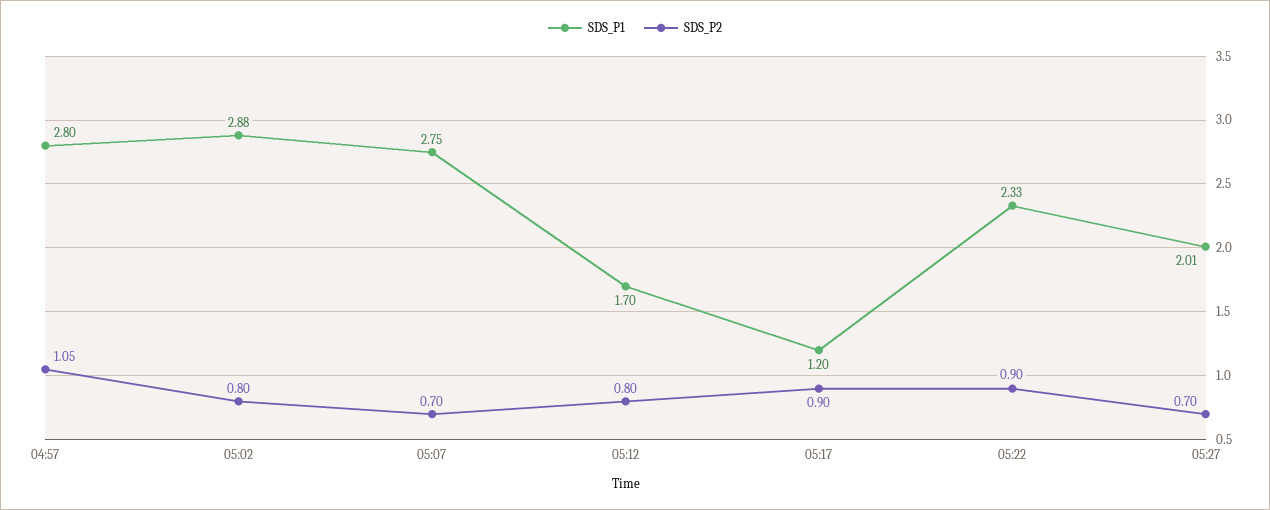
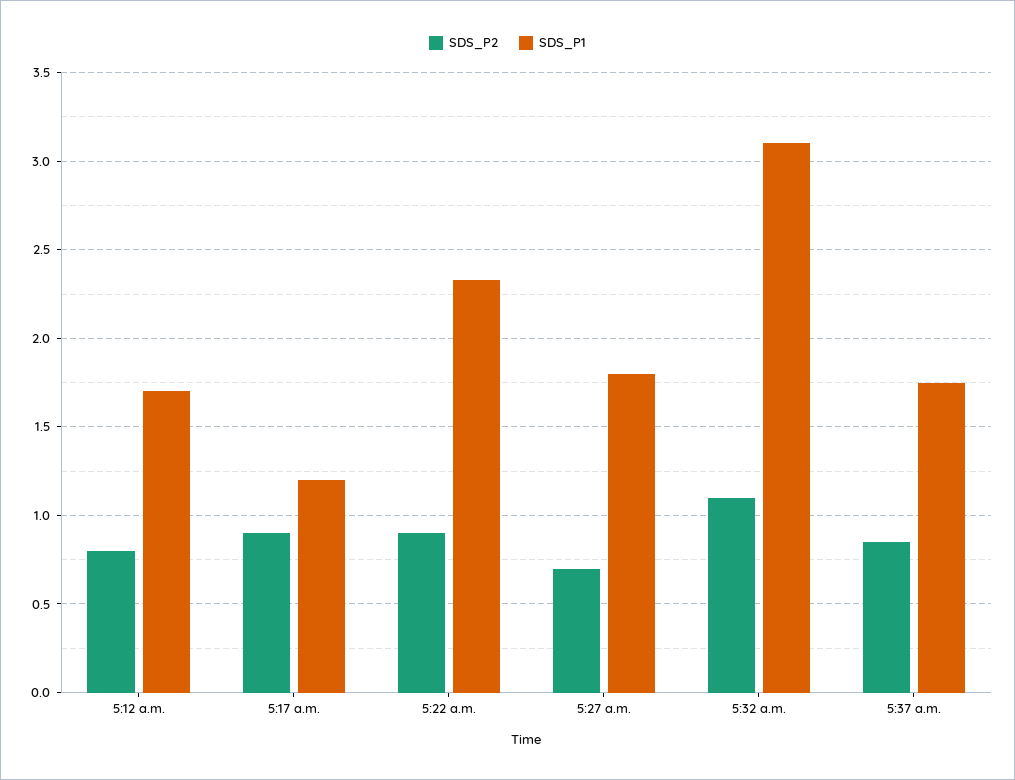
SDS_P1, 04:57: 2.8 -> none
SDS_P2, 04:57: 1.05 -> none
SDS_P1, 05:02: 2.88 -> none
SDS_P2, 05:02: 0.8 -> none
SDS_P1, 05:07: 2.75 -> none
SDS_P2, 05:07: 0.7 -> none
SDS_P1, 05:27: 2.01 -> 1.8
SDS_P2, 5:32 a.m.: none -> 1.1
SDS_P1, 5:32 a.m.: none -> 3.1
SDS_P2, 5:37 a.m.: none -> 0.85
SDS_P1, 5:37 a.m.: none -> 1.75

